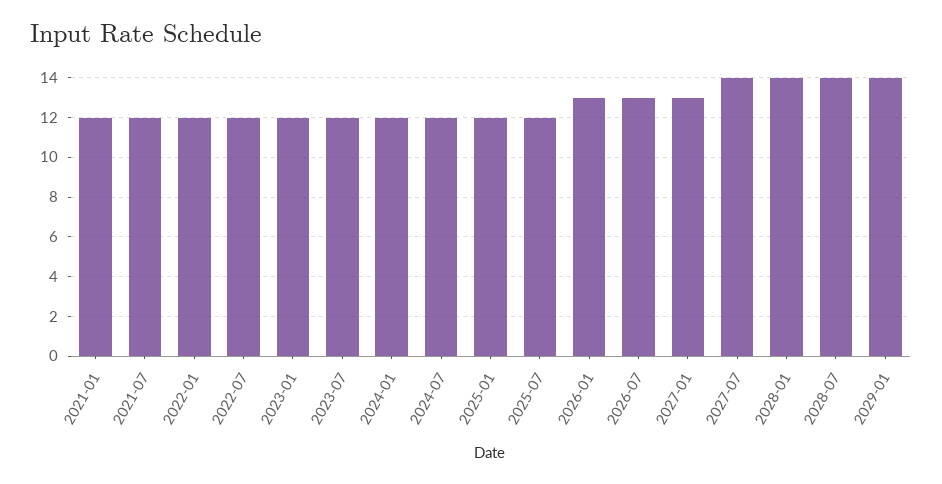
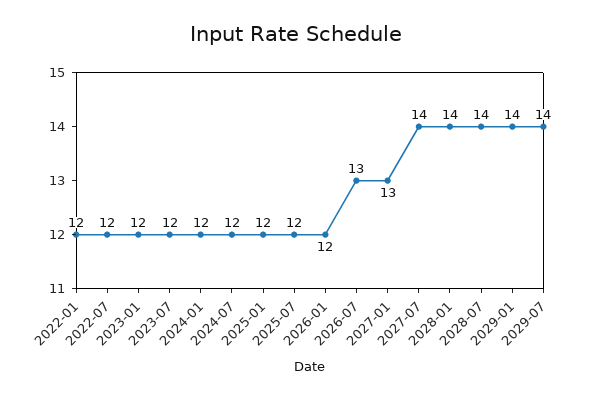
2021-01: 12 -> none
2021-07: 12 -> none
2026-01: 13 -> 12
2029-07: none -> 14

